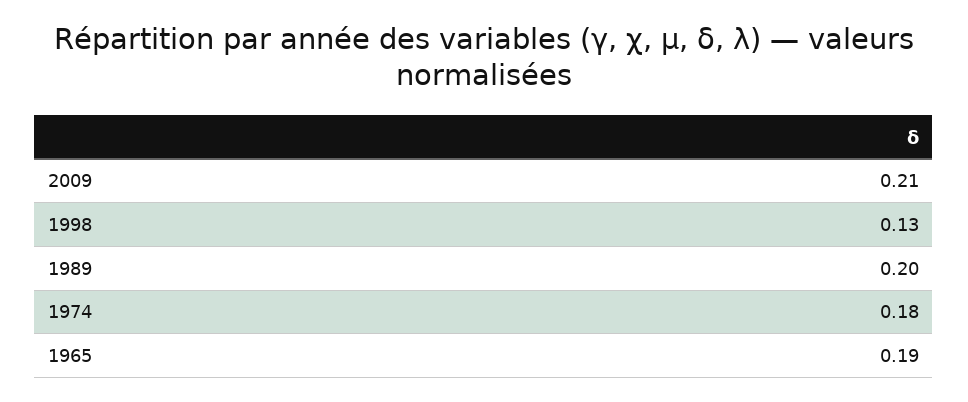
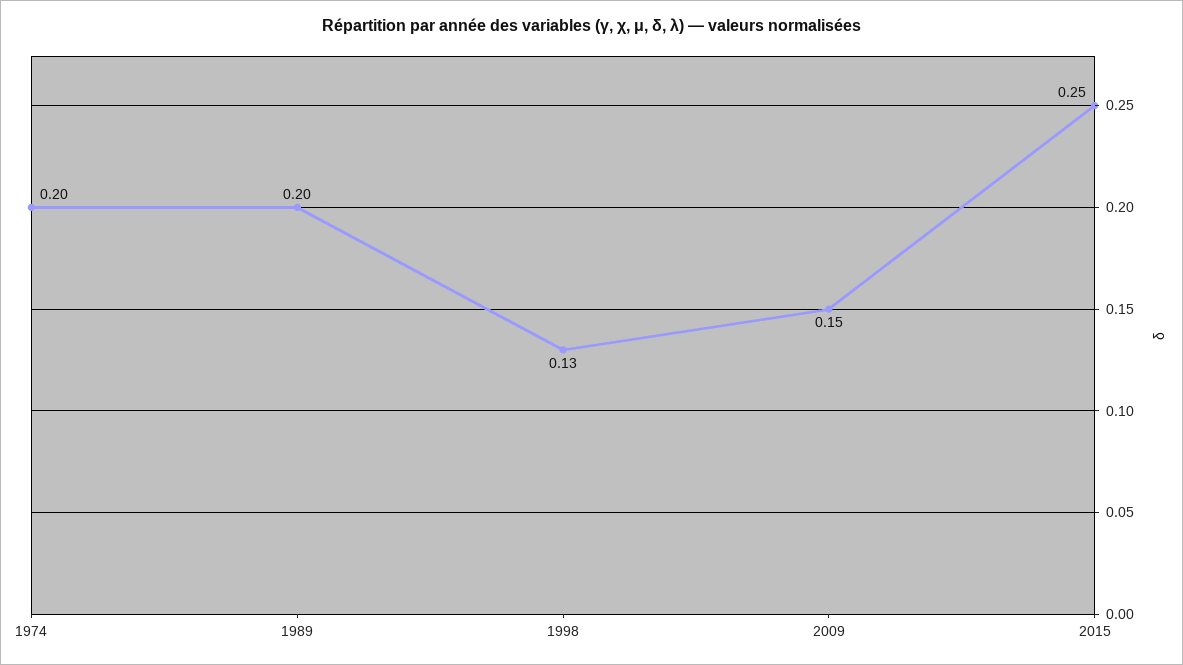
2009: 0.21 -> 0.15
1974: 0.18 -> 0.2
1965: 0.19 -> none
2015: none -> 0.25

